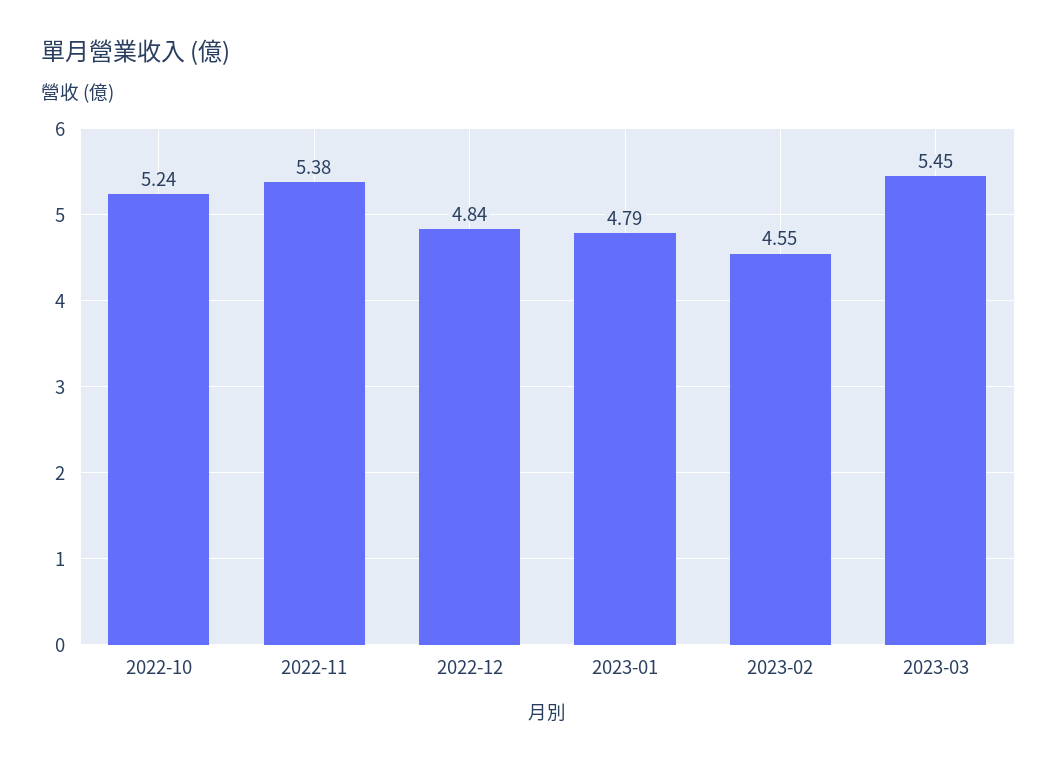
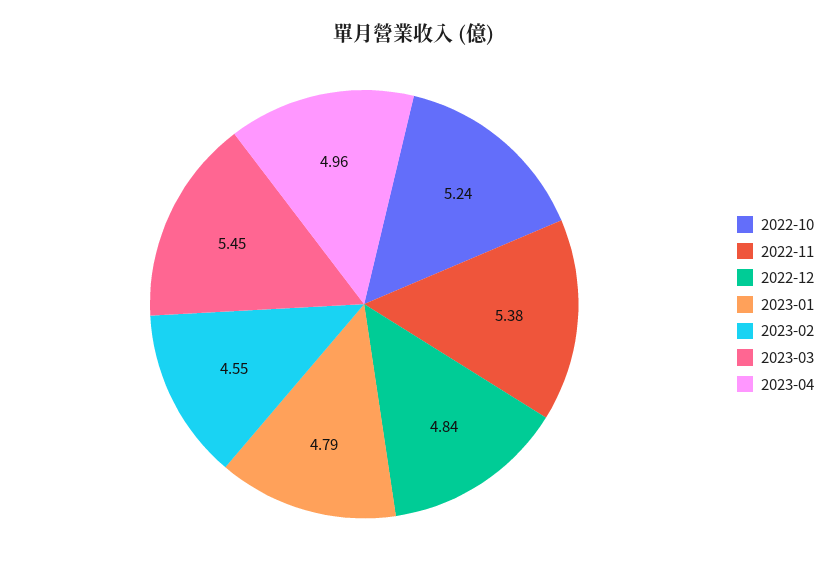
2023-04: none -> 4.96

